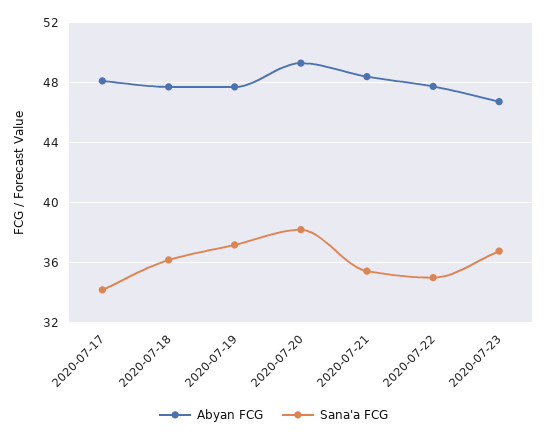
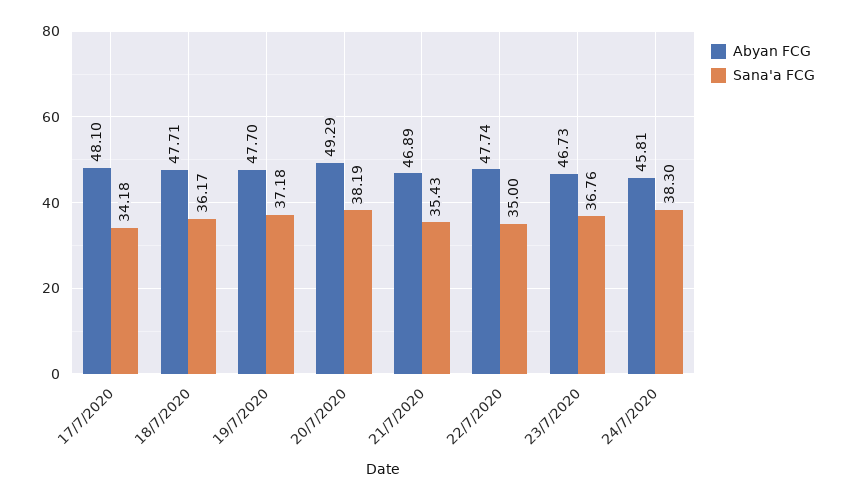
Abyan FCG, 2020-07-21: 48.5 -> 46.89
Abyan FCG, 24/7/2020: none -> 45.81
Sana'a FCG, 24/7/2020: none -> 38.3

